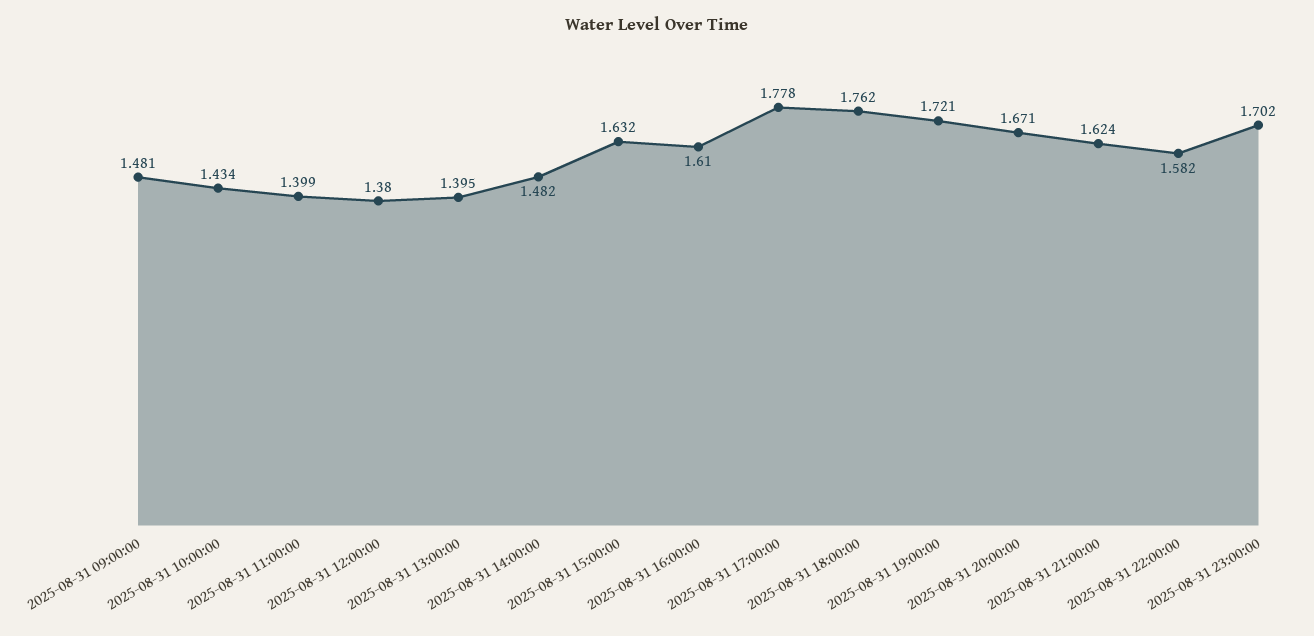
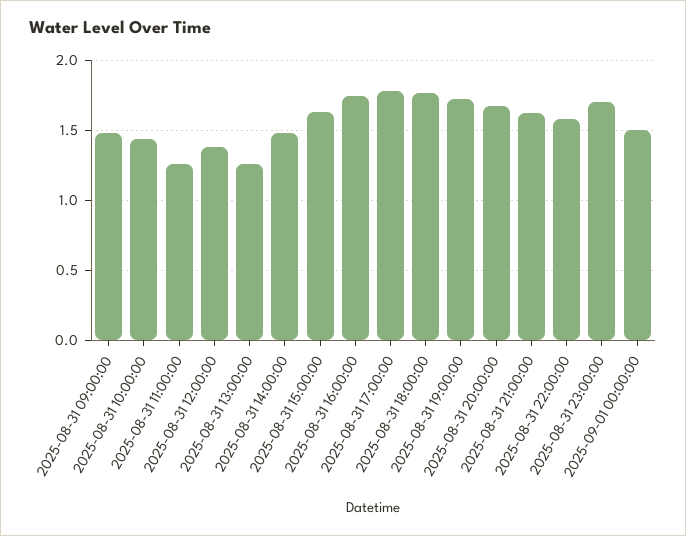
2025-08-31 11:00:00: 1.399 -> 1.25
2025-08-31 13:00:00: 1.395 -> 1.25
2025-08-31 16:00:00: 1.61 -> 1.75
2025-09-01 00:00:00: none -> 1.5

